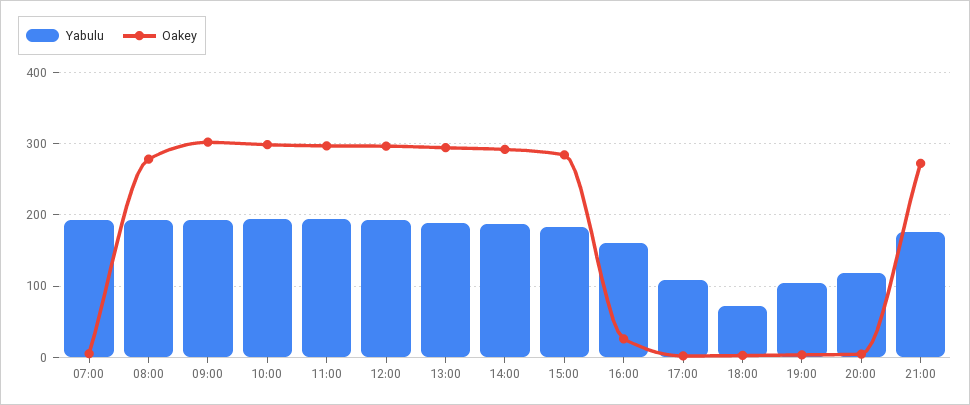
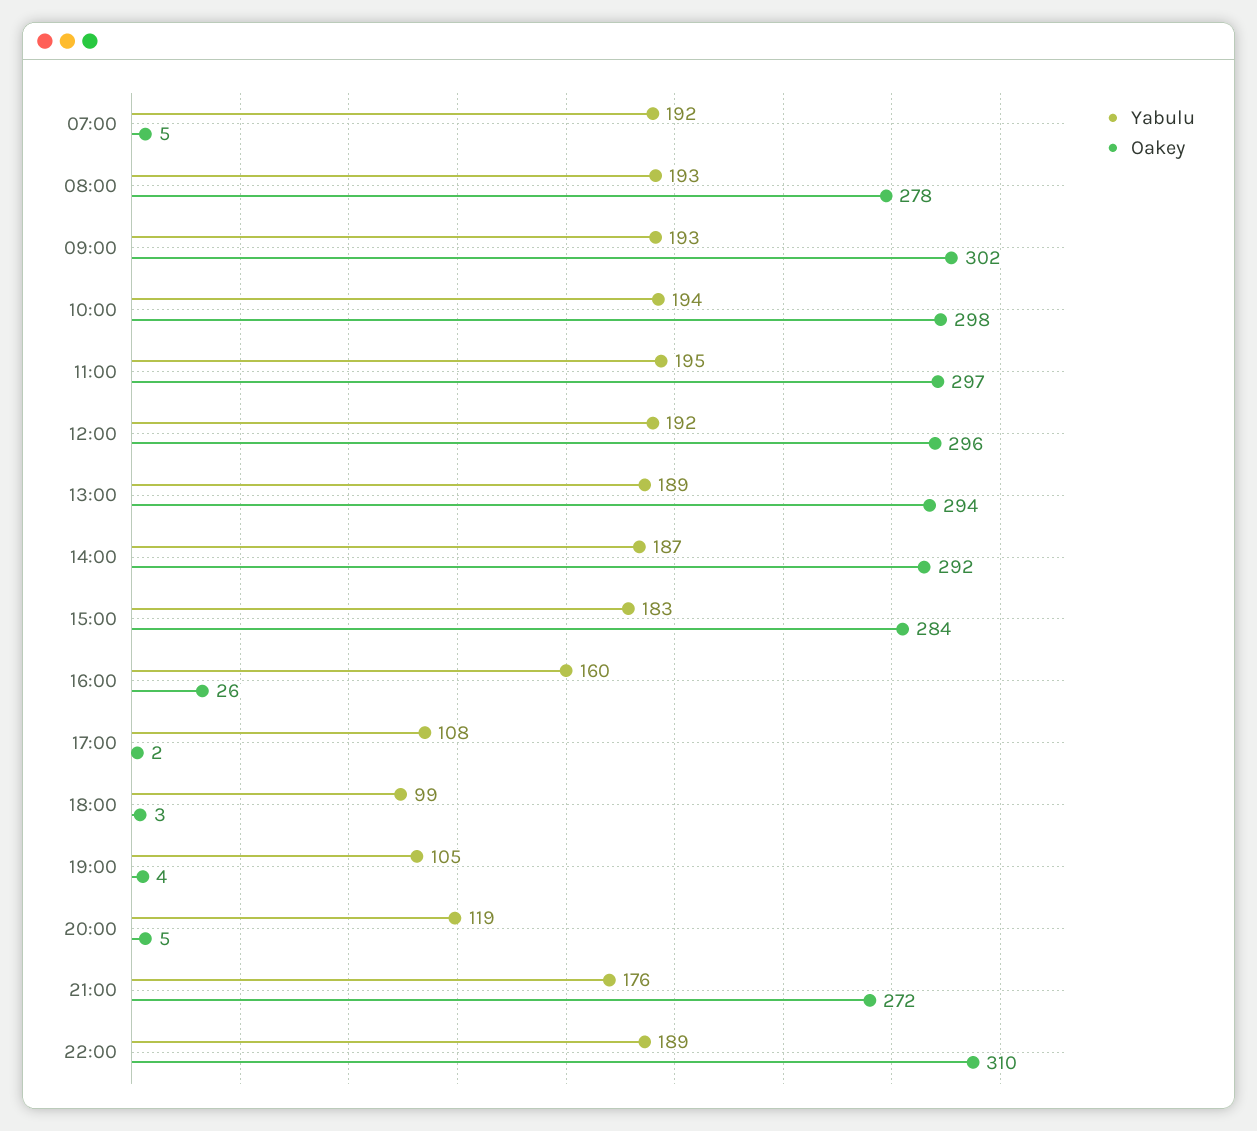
Yabulu, 18:00: 70 -> 99
Yabulu, 22:00: none -> 189
Oakey, 22:00: none -> 310

